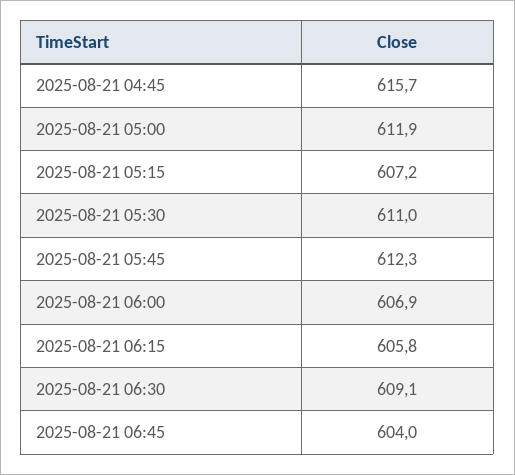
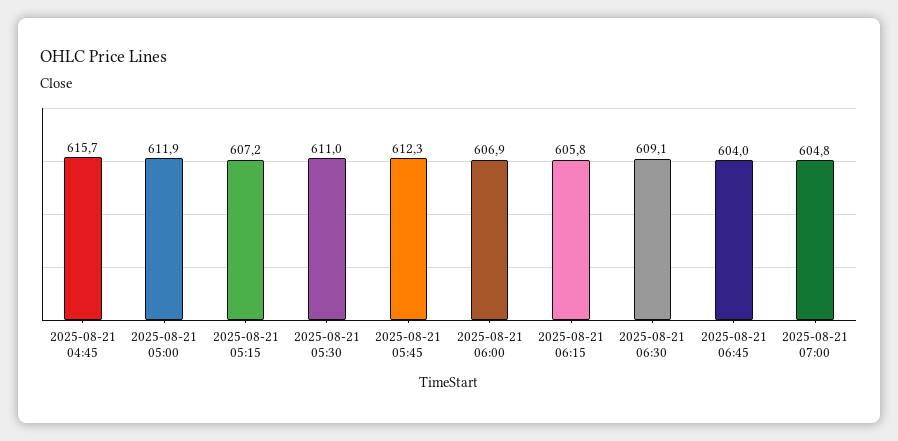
2025-08-21 07:00: none -> 604.8

